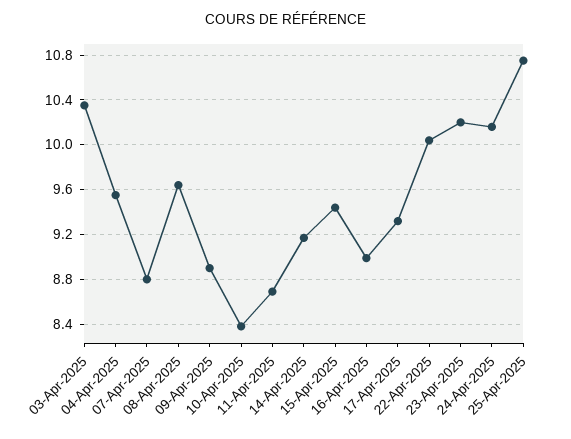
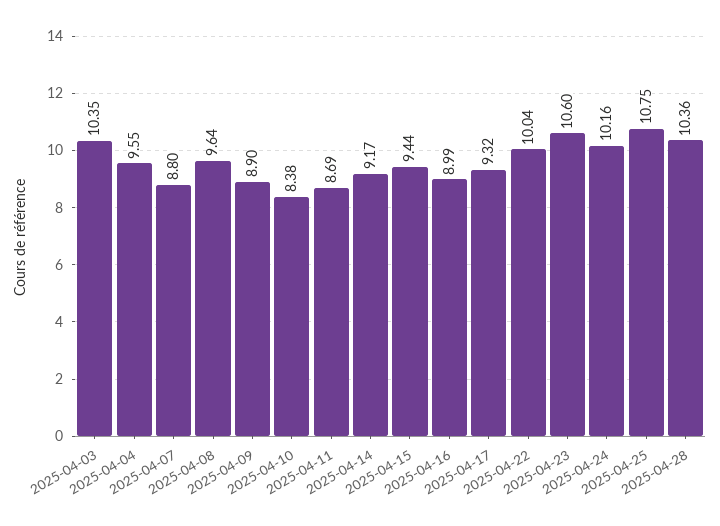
23-Apr-2025: 10.2 -> 10.6
2025-04-28: none -> 10.36

